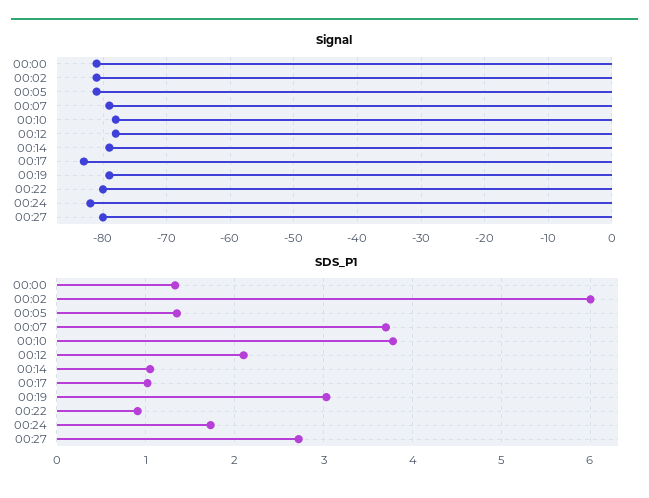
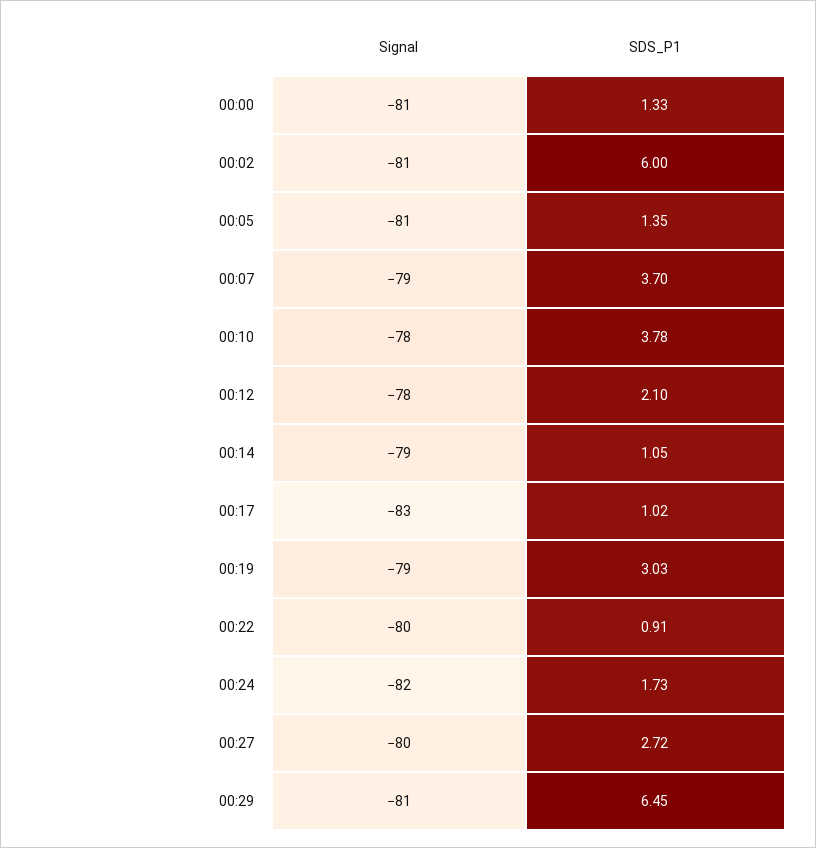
Signal, 00:29: none -> -81
SDS_P1, 00:29: none -> 6.45

